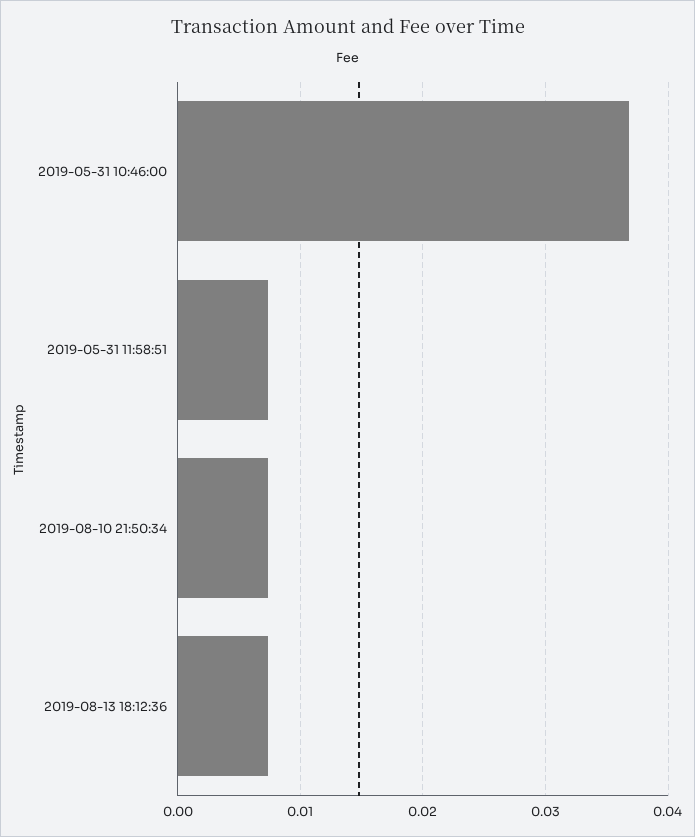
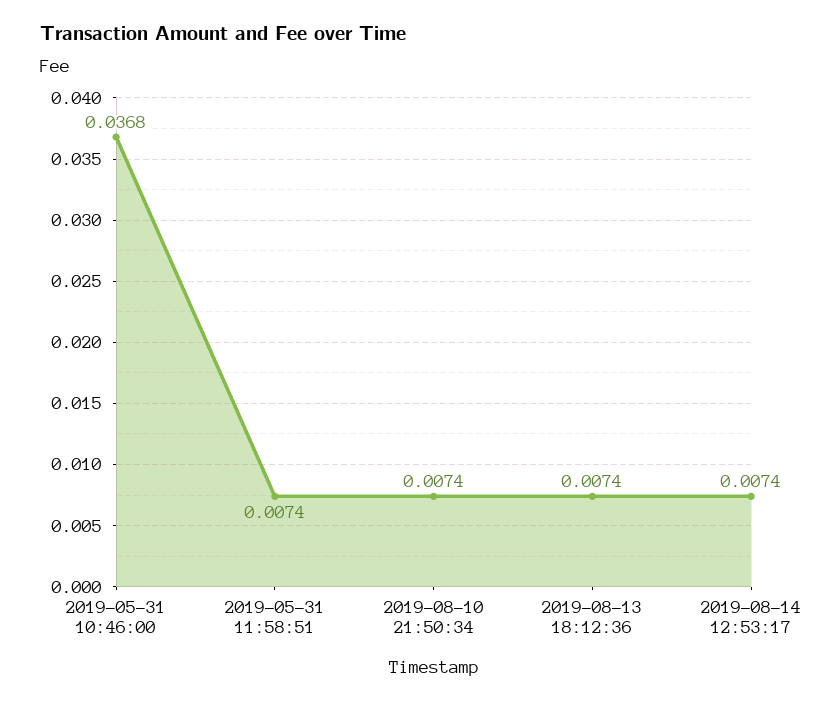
2019-08-14 12:53:17: none -> 0.0074

